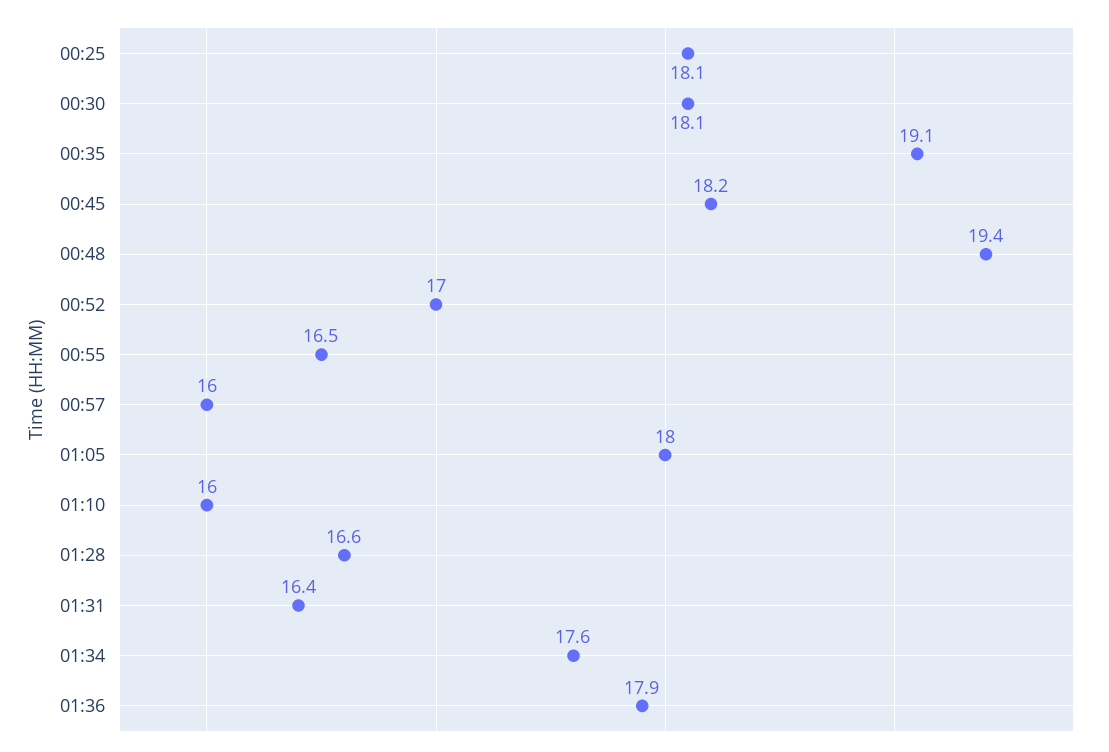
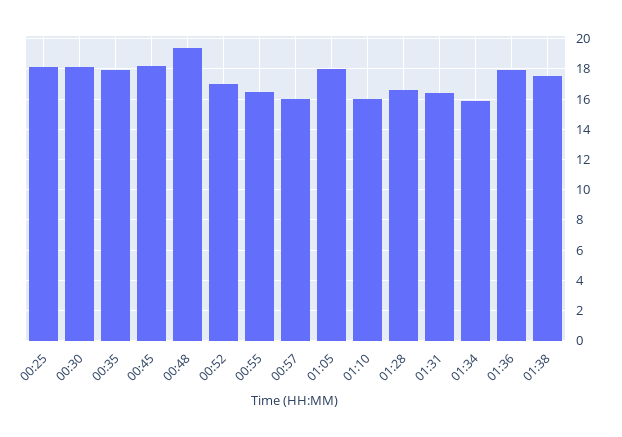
00:35: 19.1 -> 18
01:34: 17.6 -> 16
01:38: none -> 17.5

